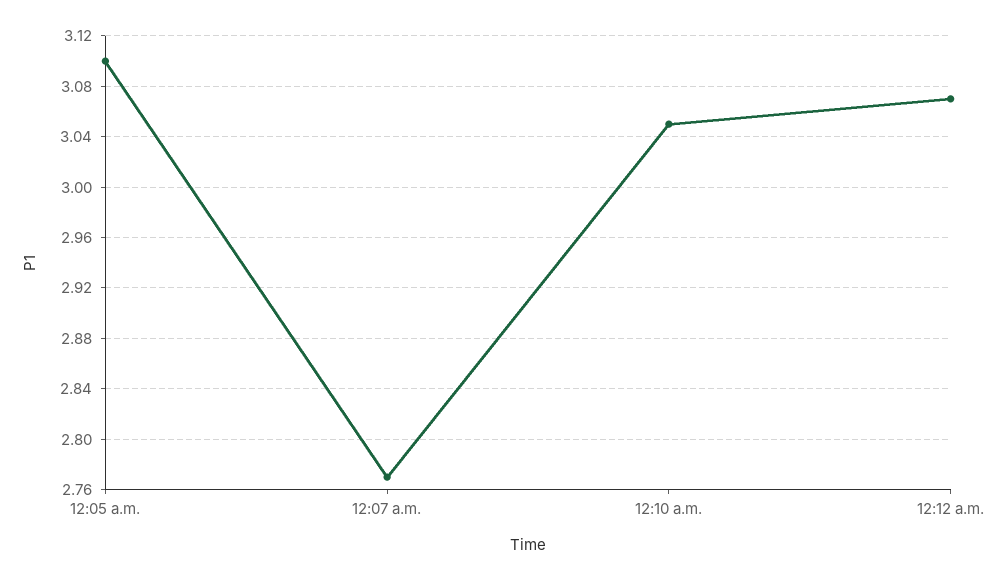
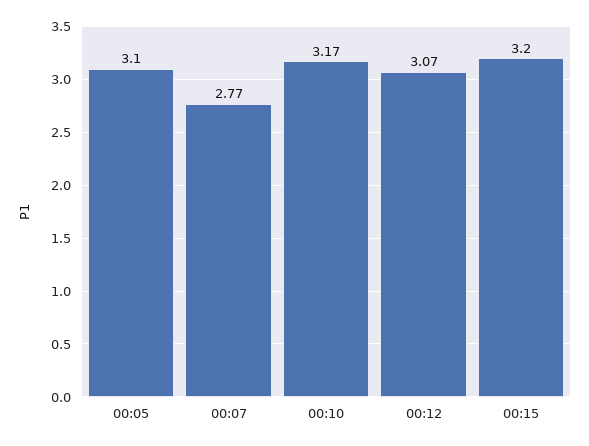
12:10 a.m.: 3.05 -> 3.17
00:15: none -> 3.2

